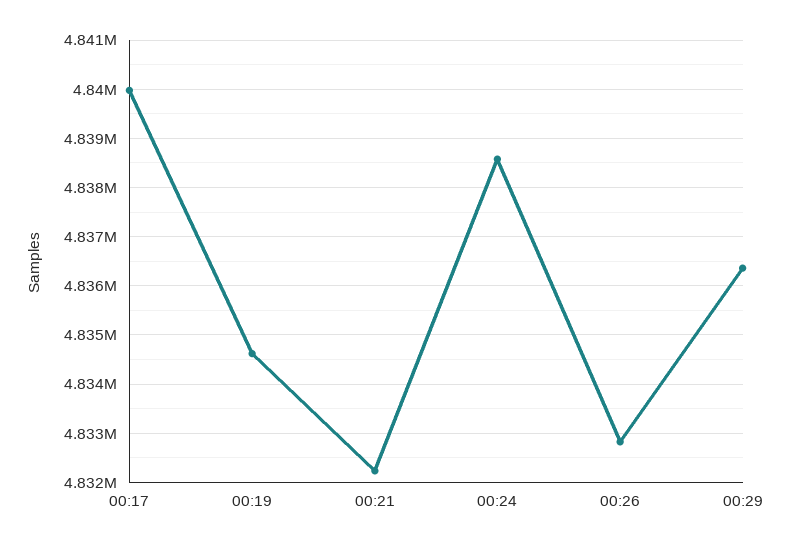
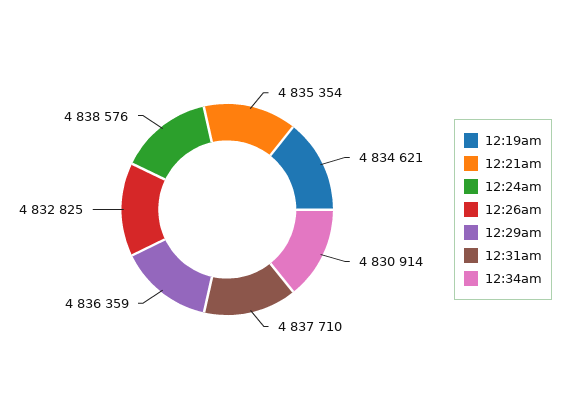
00:17: 4840000 -> none
00:21: 4832200 -> 4835354
12:31am: none -> 4837710
12:34am: none -> 4830914

